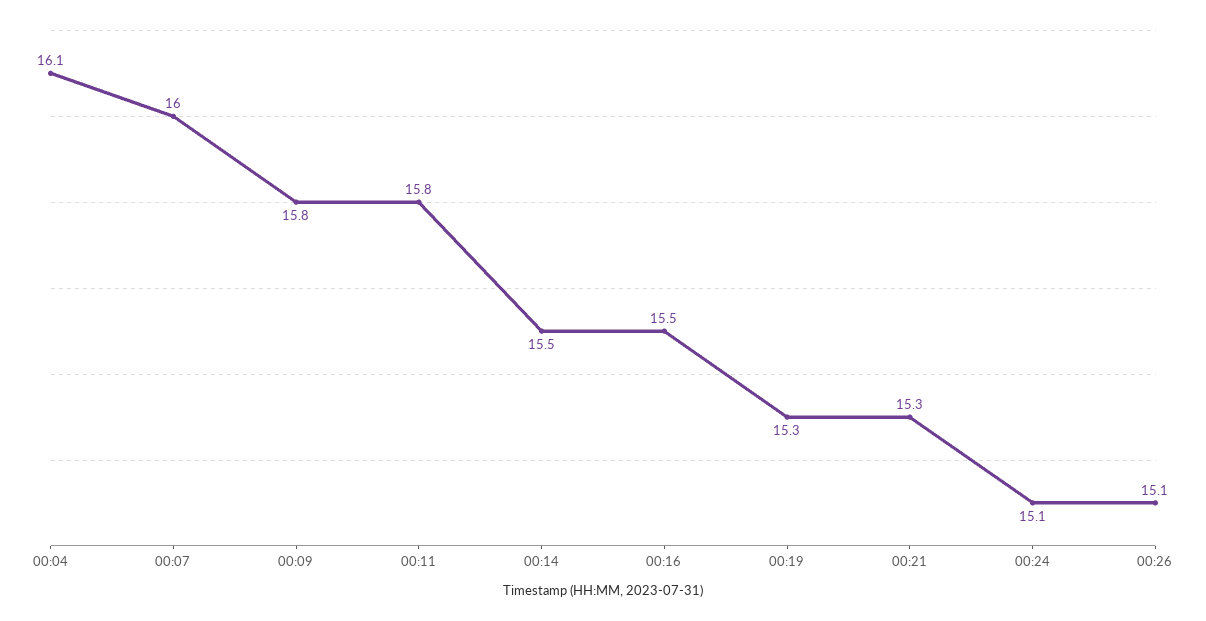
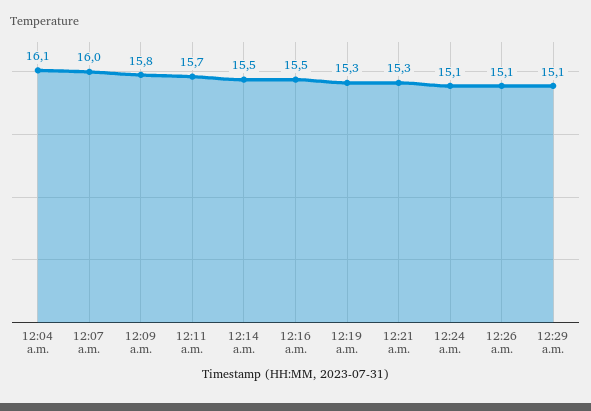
00:11: 15.8 -> 15.7
12:29 a.m.: none -> 15.1

